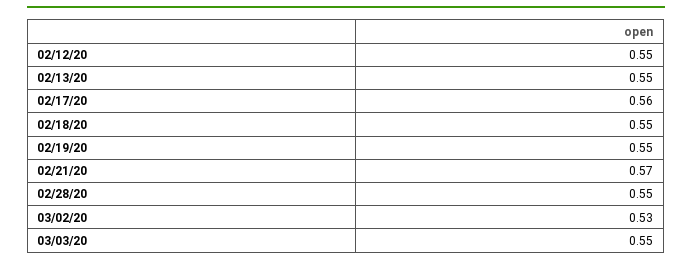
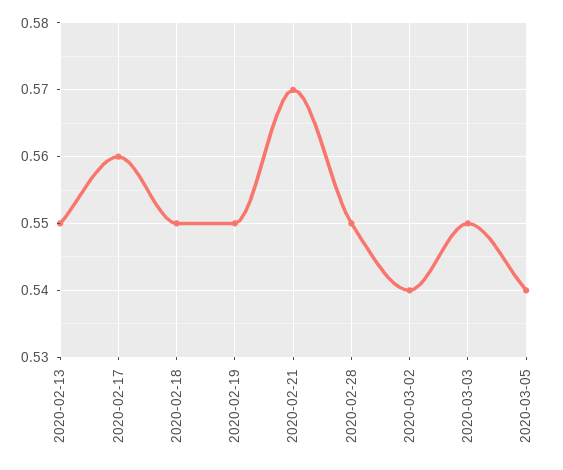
02/12/20: 0.55 -> none
03/02/20: 0.53 -> 0.54
2020-03-05: none -> 0.54

